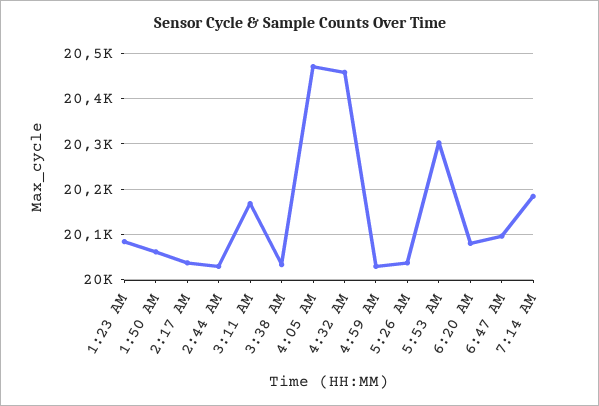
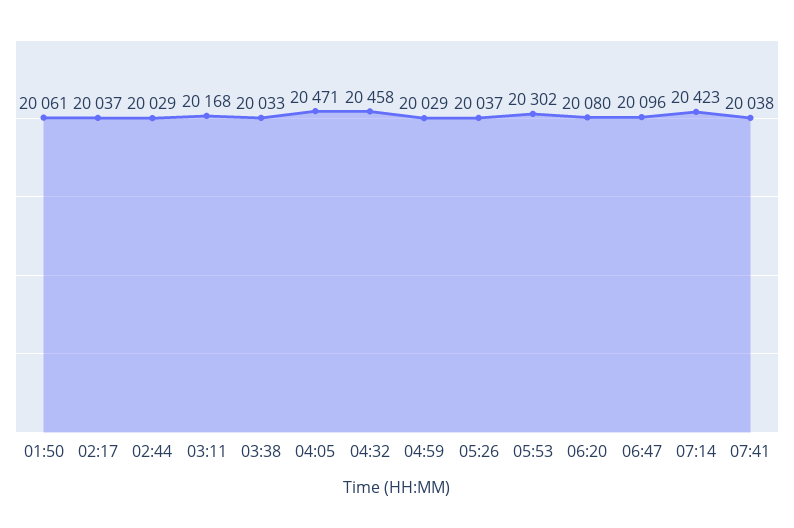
1:23 AM: 20080 -> none
7:14 AM: 20180 -> 20423
07:41: none -> 20038

